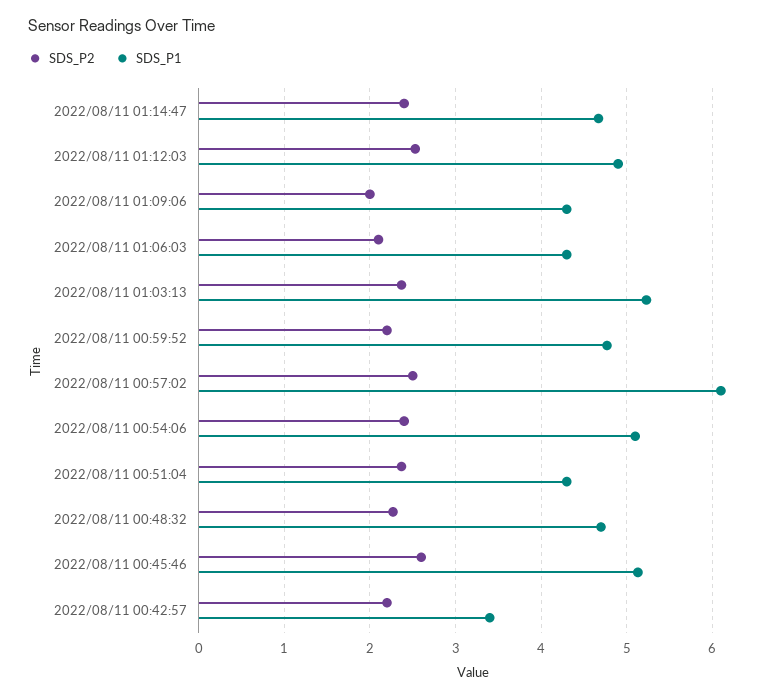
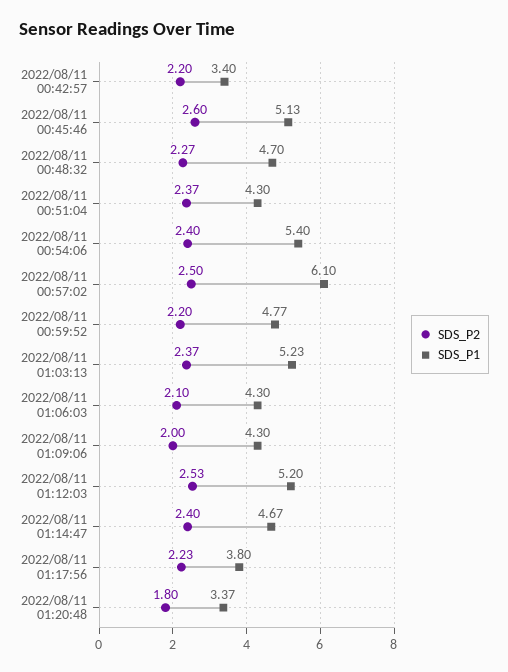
SDS_P1, 2022/08/11 01:12:03: 4.9 -> 5.2
SDS_P1, 2022/08/11 00:54:06: 5.1 -> 5.4
SDS_P2, 2022/08/11 01:17:56: none -> 2.23
SDS_P1, 2022/08/11 01:17:56: none -> 3.8
SDS_P2, 2022/08/11 01:20:48: none -> 1.8
SDS_P1, 2022/08/11 01:20:48: none -> 3.37

